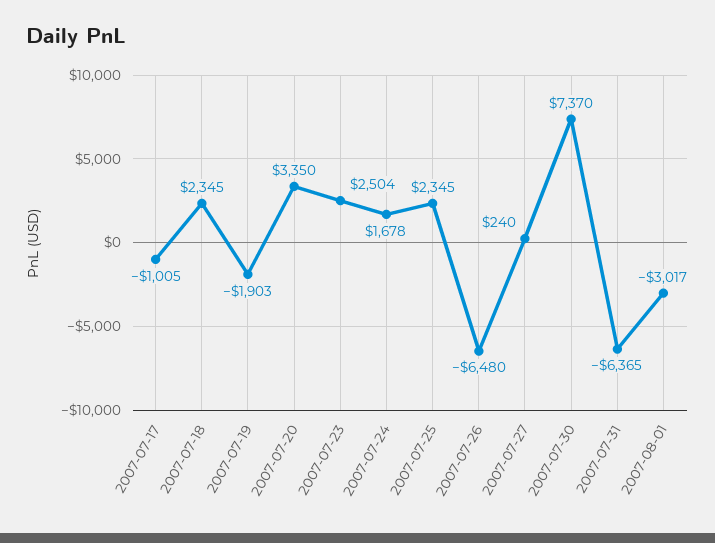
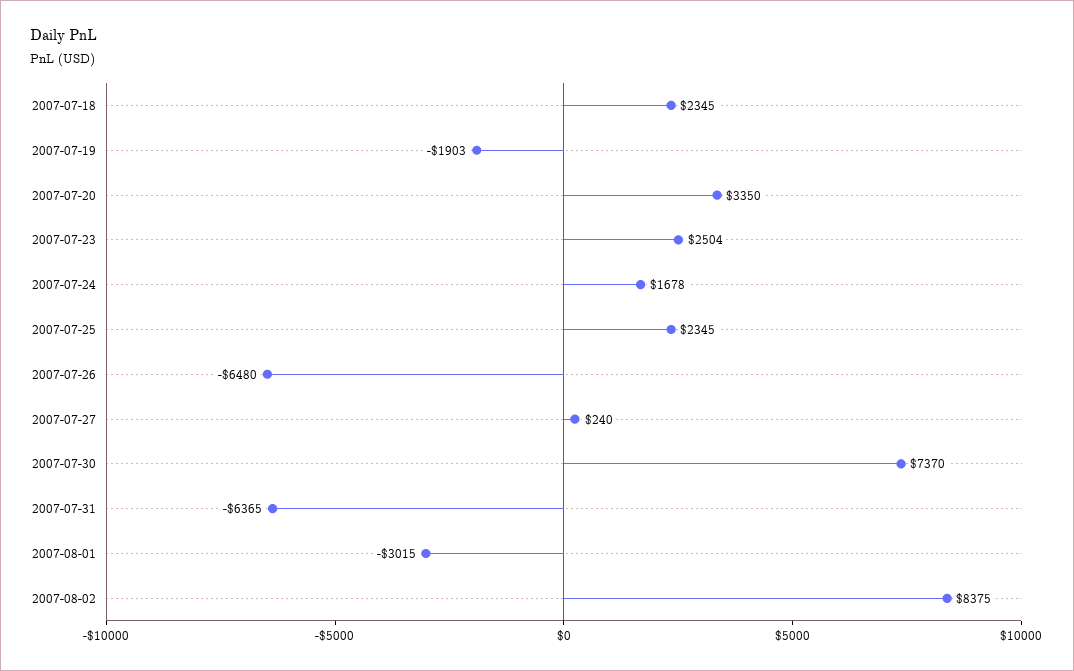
2007-07-17: -1005 -> none
2007-08-01: -3017 -> -3015
2007-08-02: none -> 8375

